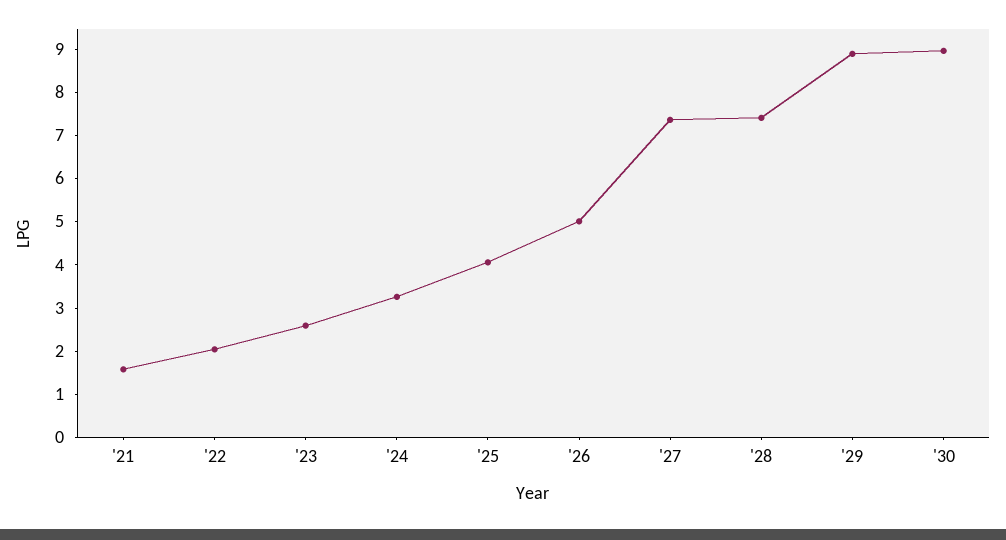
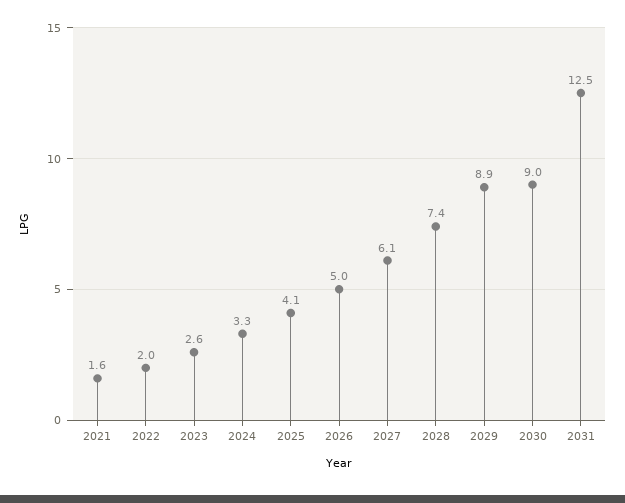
'27: 7.4 -> 6.1
2031: none -> 12.5

